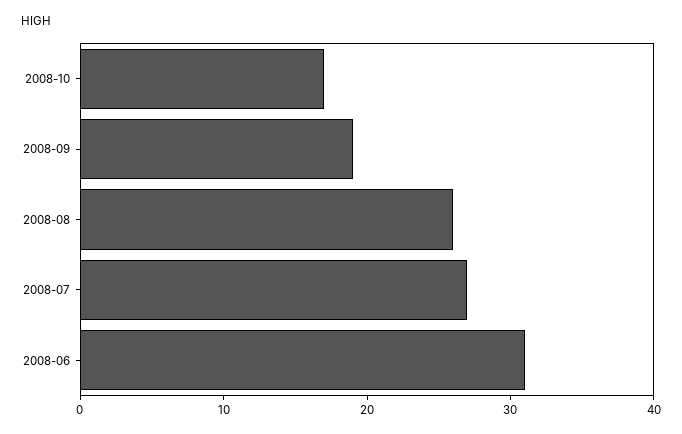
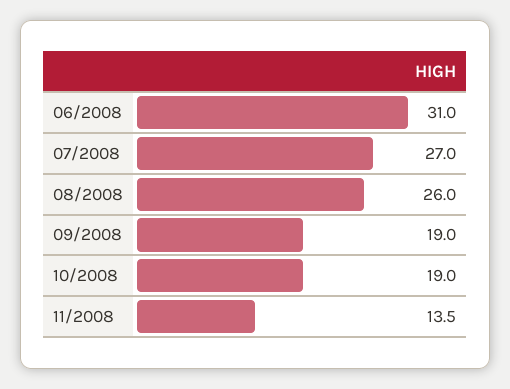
2008-10: 17 -> 19
11/2008: none -> 13.5

